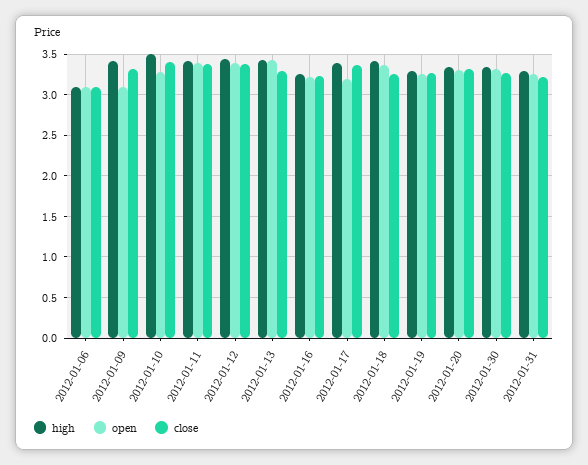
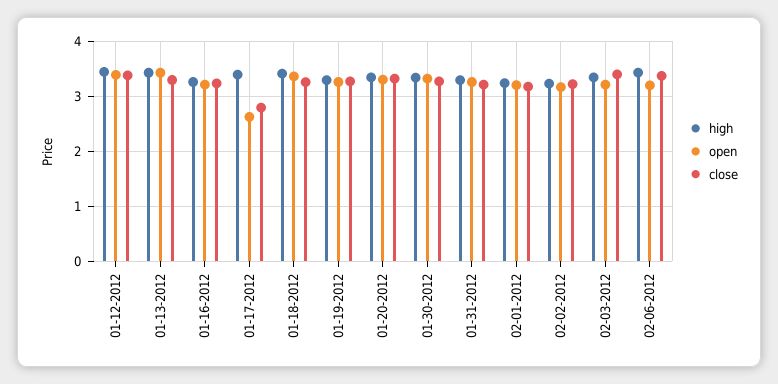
high, 2012-01-06: 3.1 -> none
open, 2012-01-06: 3.1 -> none
close, 2012-01-06: 3.1 -> none
high, 2012-01-09: 3.4 -> none
open, 2012-01-09: 3.1 -> none
close, 2012-01-09: 3.3 -> none
high, 2012-01-10: 3.5 -> none
open, 2012-01-10: 3.3 -> none
close, 2012-01-10: 3.4 -> none
high, 2012-01-11: 3.4 -> none
open, 2012-01-11: 3.4 -> none
close, 2012-01-11: 3.4 -> none
open, 2012-01-17: 3.2 -> 2.6
close, 2012-01-17: 3.4 -> 2.8
high, 02-01-2012: none -> 3.2
open, 02-01-2012: none -> 3.2
close, 02-01-2012: none -> 3.2
high, 02-02-2012: none -> 3.2
open, 02-02-2012: none -> 3.2
close, 02-02-2012: none -> 3.2
high, 02-03-2012: none -> 3.4
open, 02-03-2012: none -> 3.2
close, 02-03-2012: none -> 3.4
high, 02-06-2012: none -> 3.4
open, 02-06-2012: none -> 3.2
close, 02-06-2012: none -> 3.4

